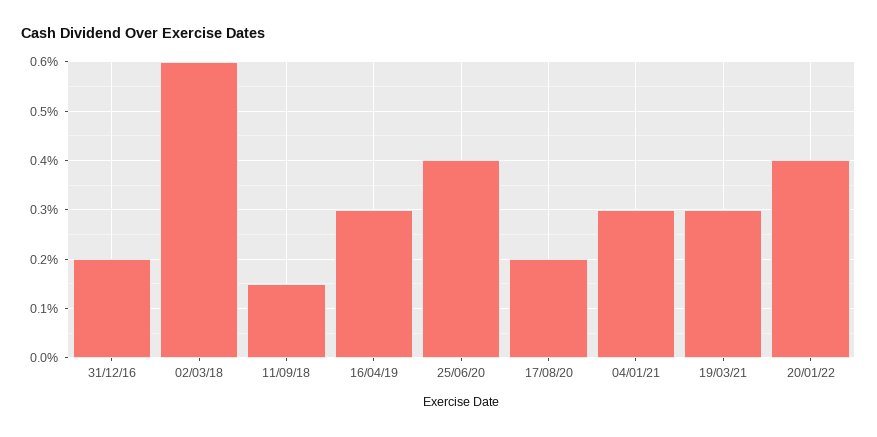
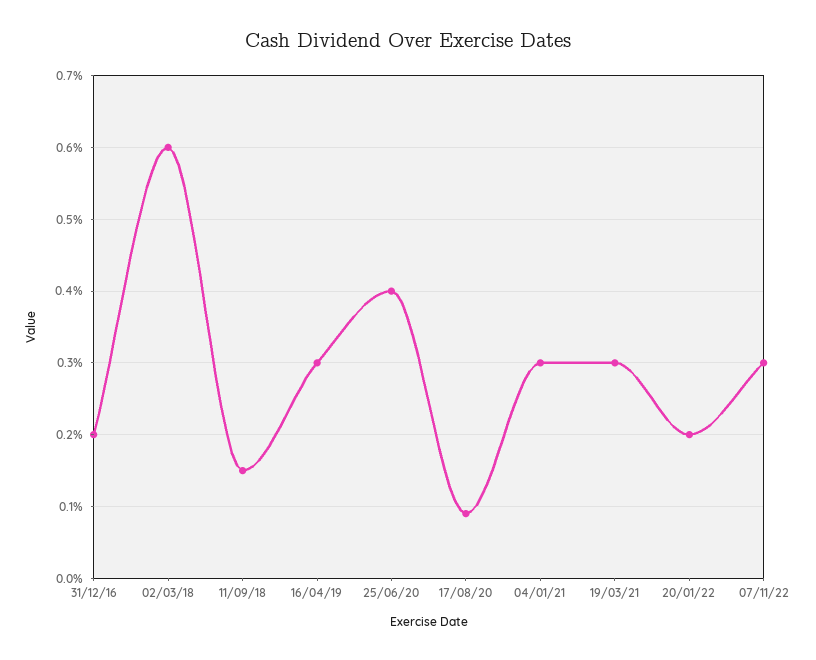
17/08/20: 0.2 -> 0.09
20/01/22: 0.4 -> 0.2
07/11/22: none -> 0.3

